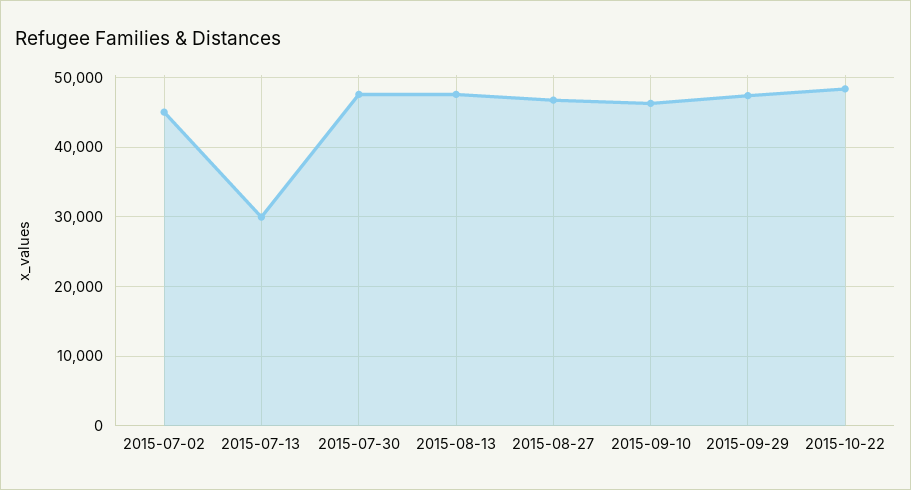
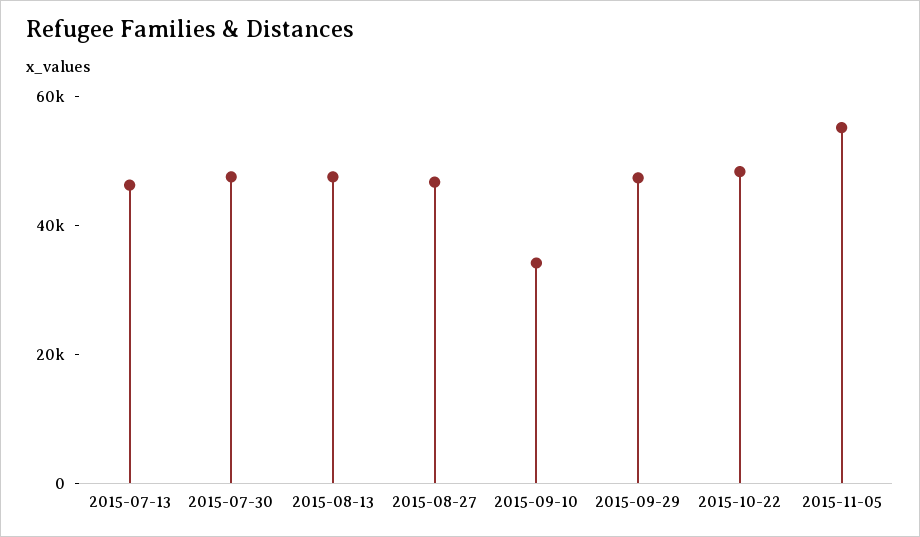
2015-07-02: 45000 -> none
2015-07-13: 30000 -> 45000
2015-09-10: 46000 -> 35000
2015-11-05: none -> 55000

